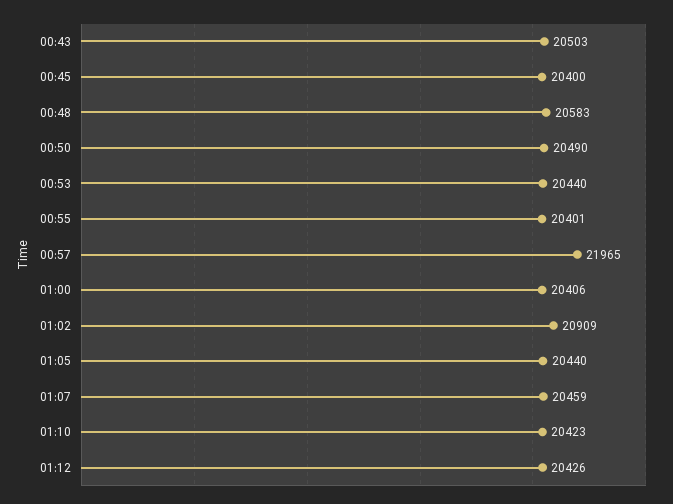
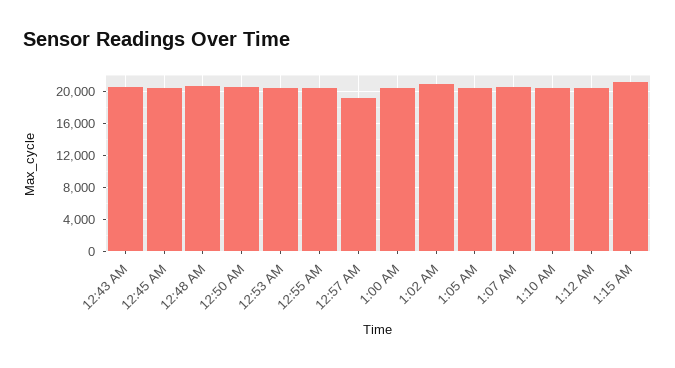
00:57: 21965 -> 19000
1:15 AM: none -> 21000

